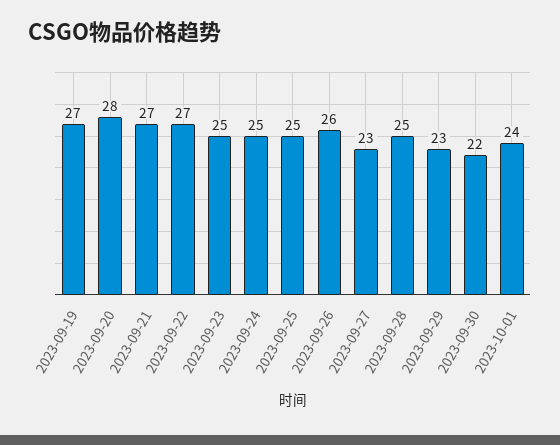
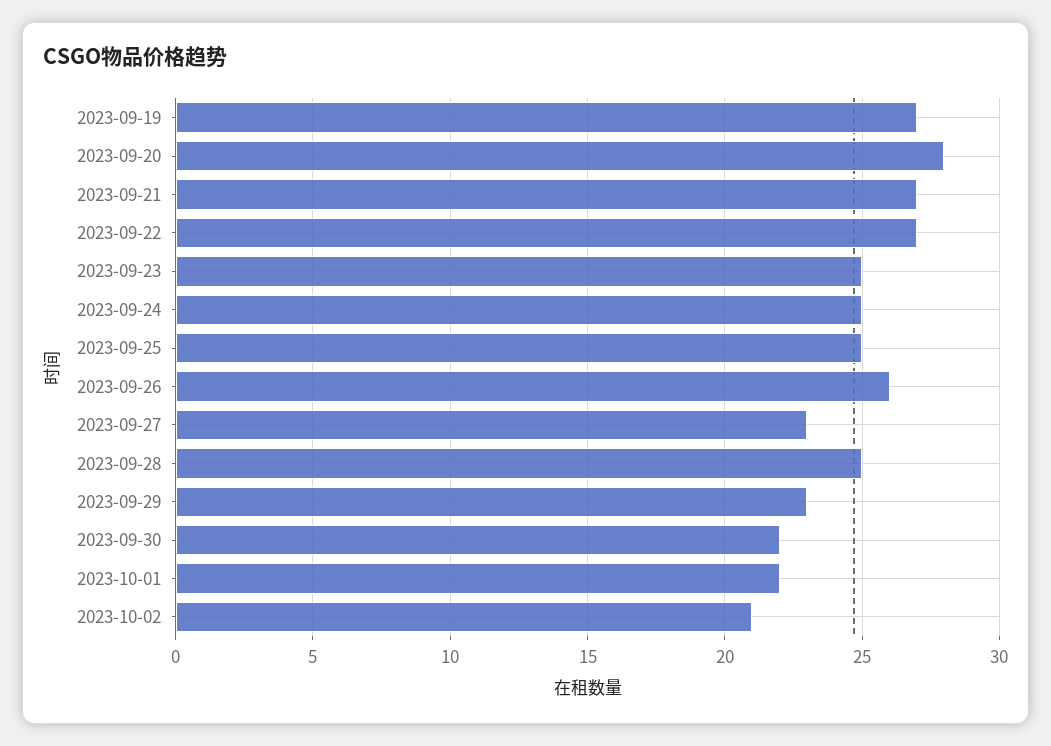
2023-10-01: 24 -> 22
2023-10-02: none -> 21

